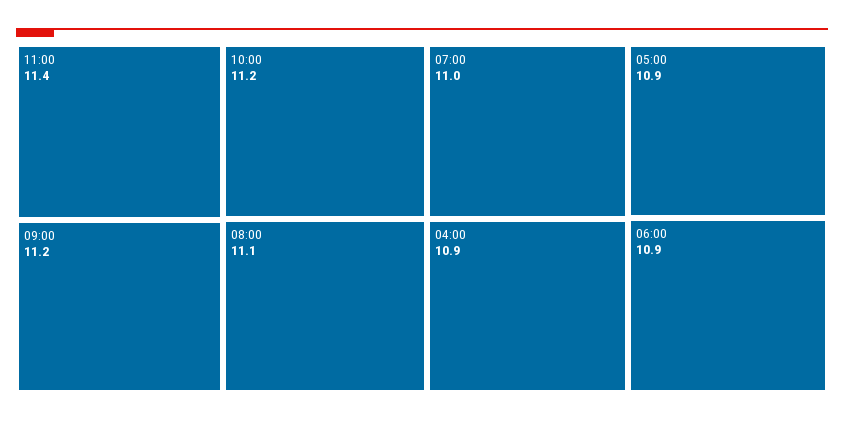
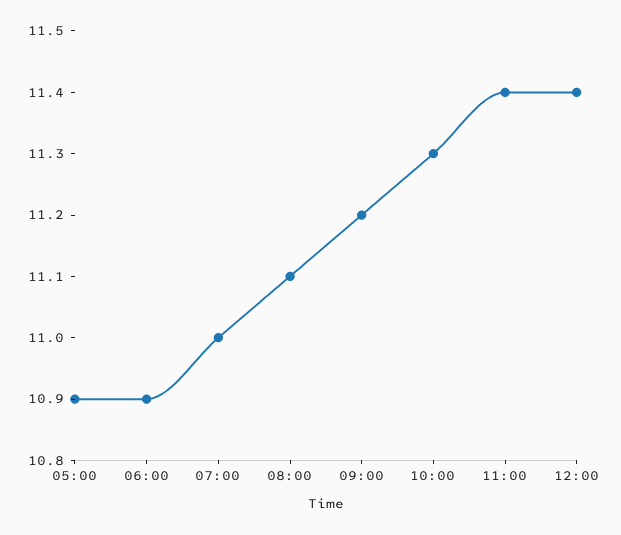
10:00: 11.2 -> 11.3
04:00: 10.9 -> none
12:00: none -> 11.4

